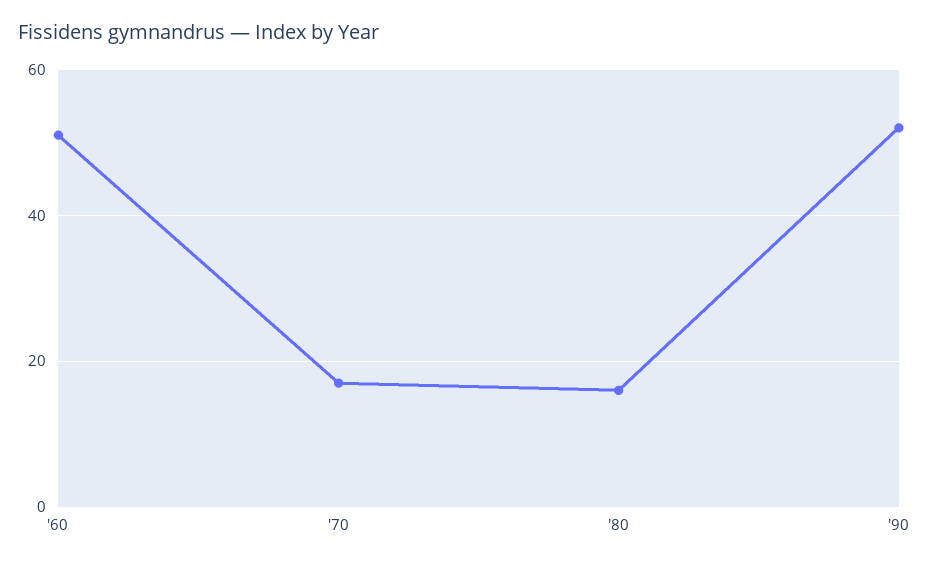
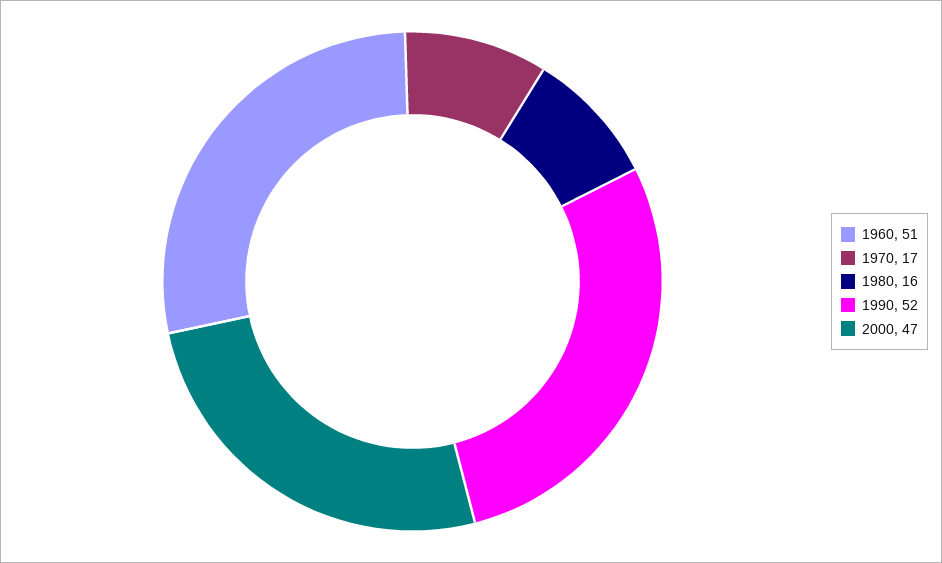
2000: none -> 47

